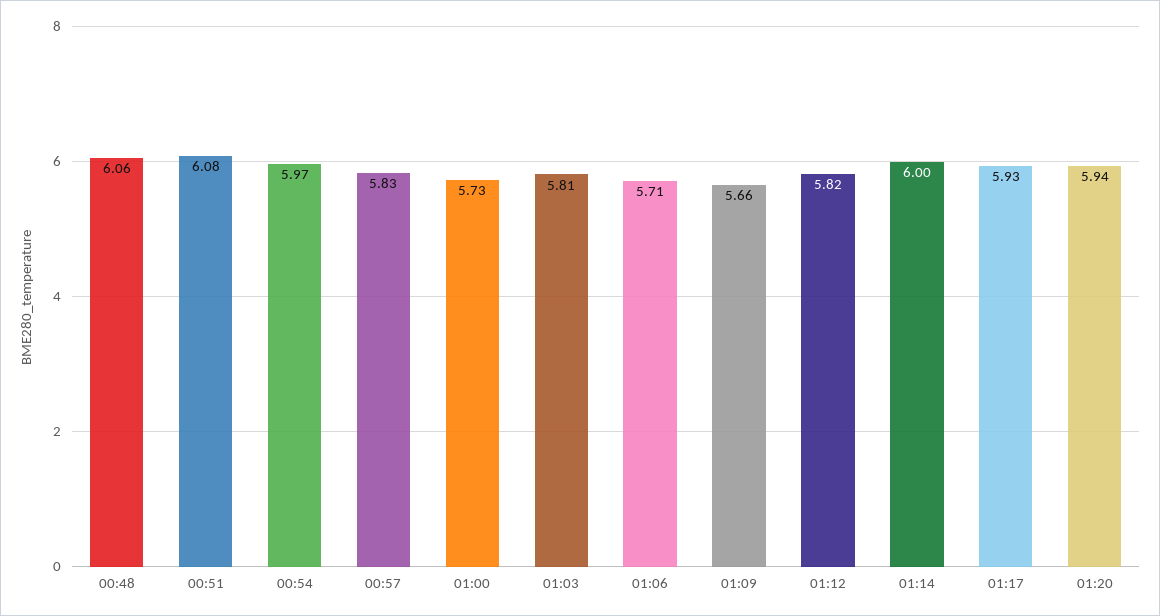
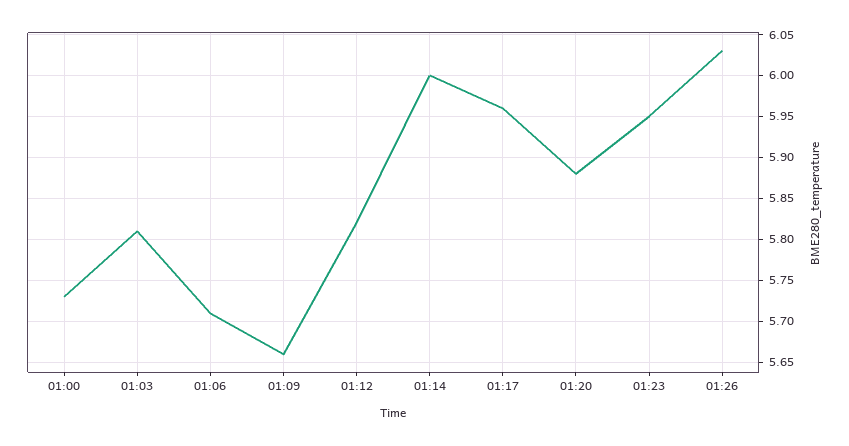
00:48: 6.06 -> none
00:51: 6.08 -> none
00:54: 5.97 -> none
00:57: 5.83 -> none
01:17: 5.93 -> 5.96
01:20: 5.94 -> 5.88
01:23: none -> 5.95
01:26: none -> 6.03

